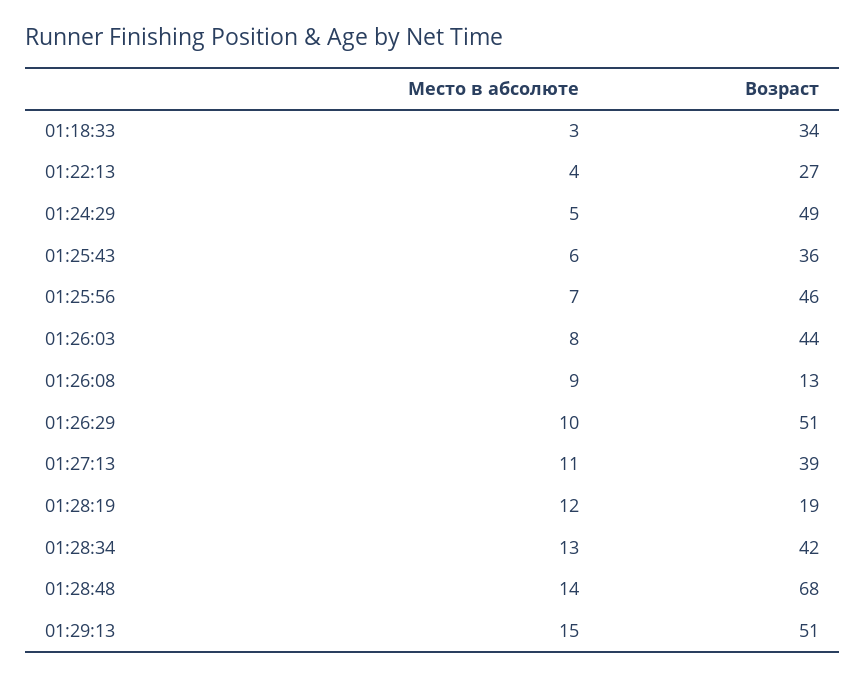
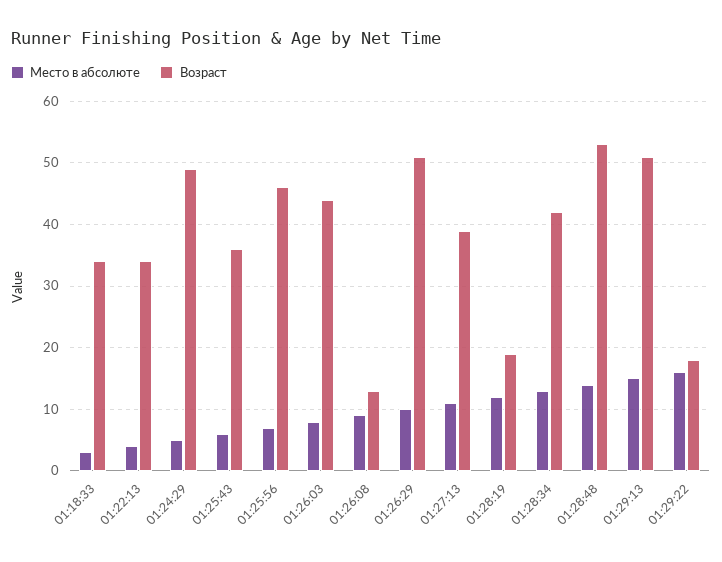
Возраст, 01:22:13: 27 -> 34
Возраст, 01:28:48: 68 -> 53
Место в абсолюте, 01:29:22: none -> 16
Возраст, 01:29:22: none -> 18

